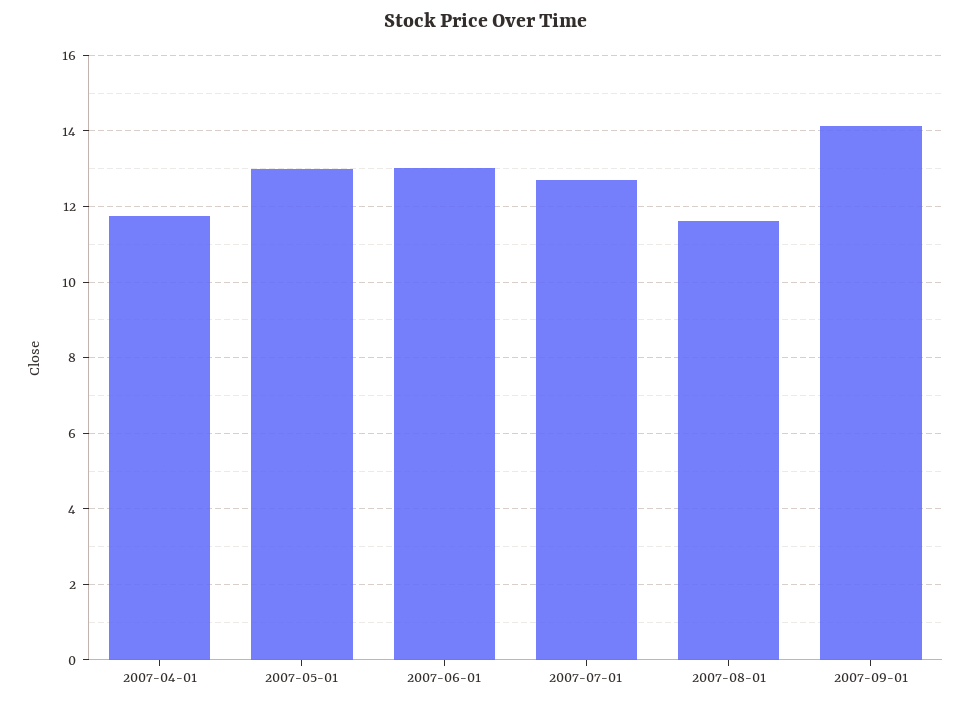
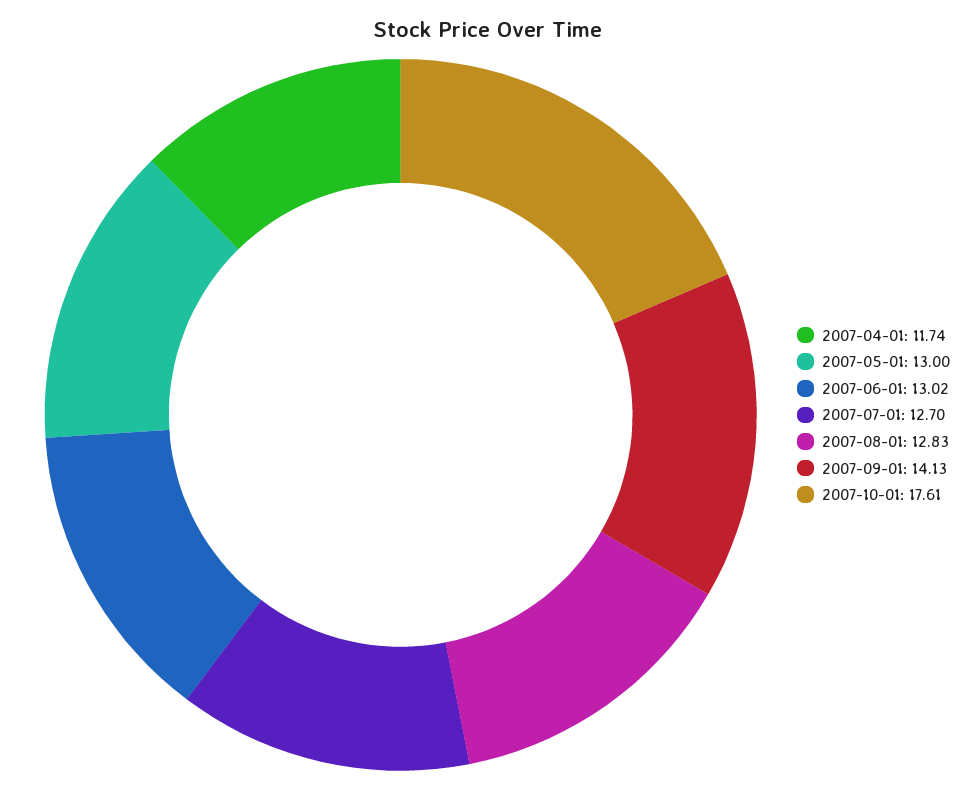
2007-08-01: 11.6 -> 12.83
2007-10-01: none -> 17.61

